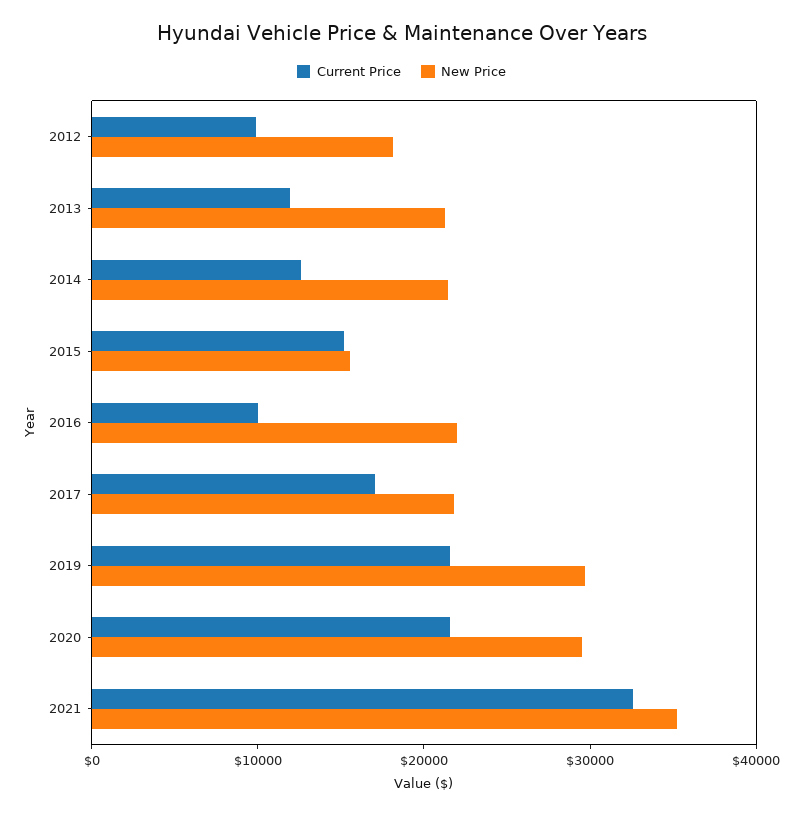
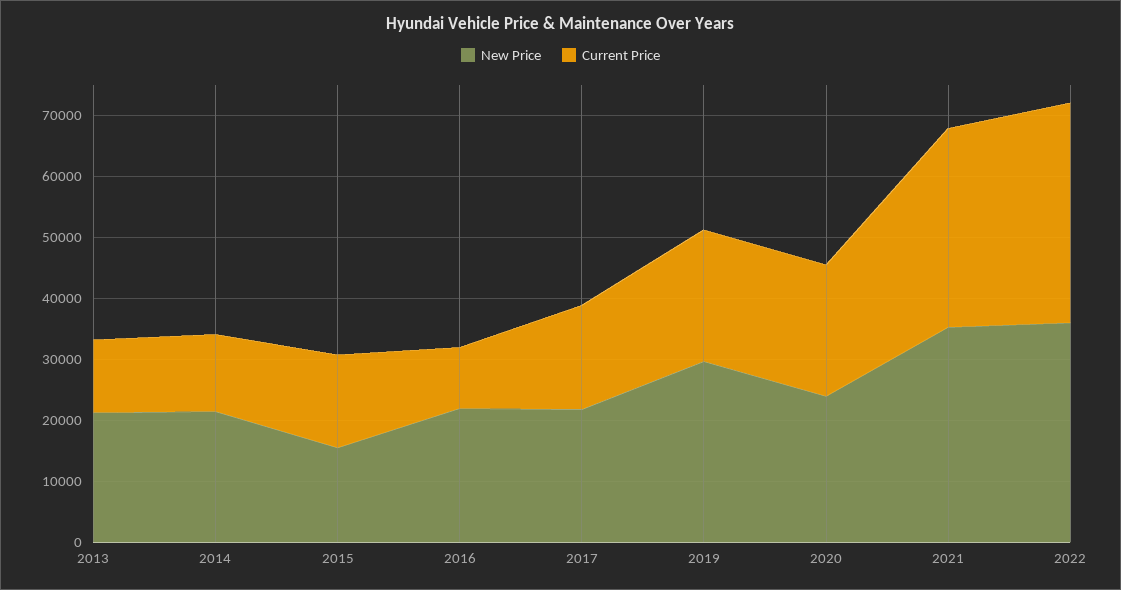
Current Price, 2012: 10000 -> none
New Price, 2012: 18000 -> none
New Price, 2020: 30000 -> 24000
New Price, 2022: none -> 36000
Current Price, 2022: none -> 36000

